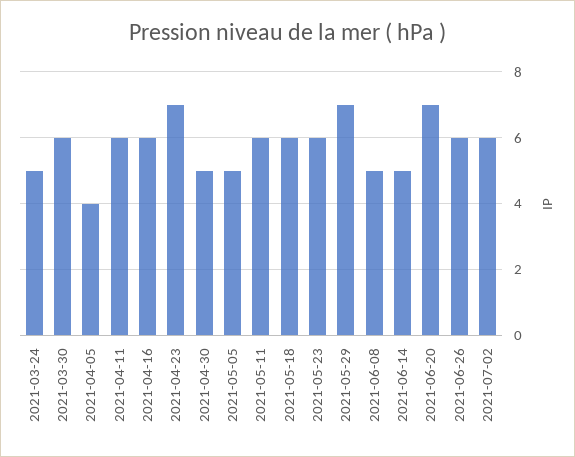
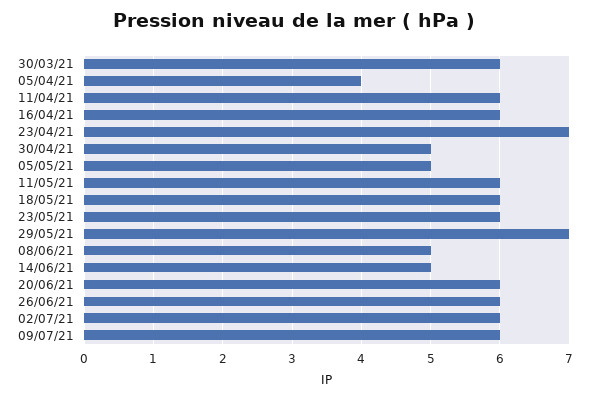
2021-03-24: 5 -> none
2021-06-20: 7 -> 6
09/07/21: none -> 6

